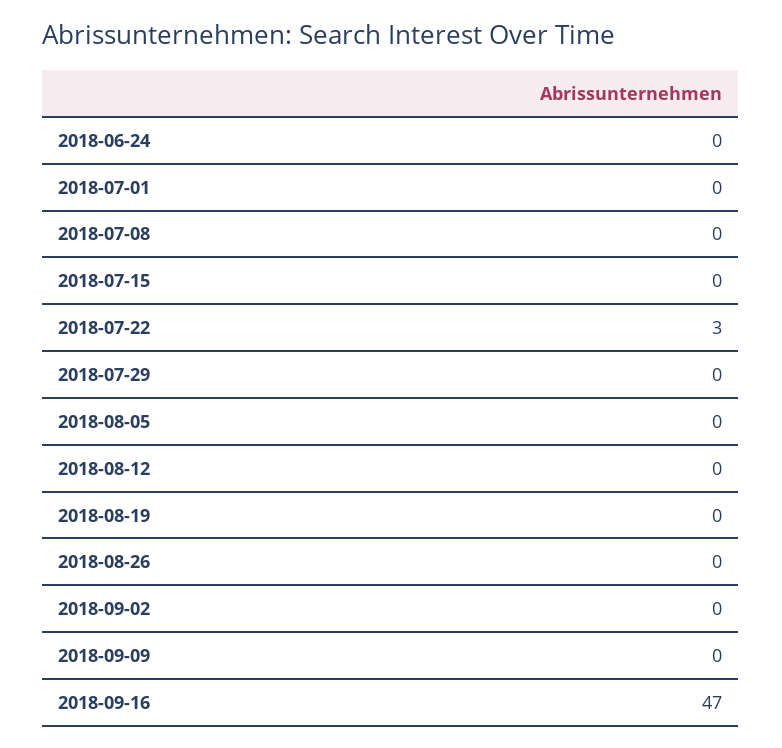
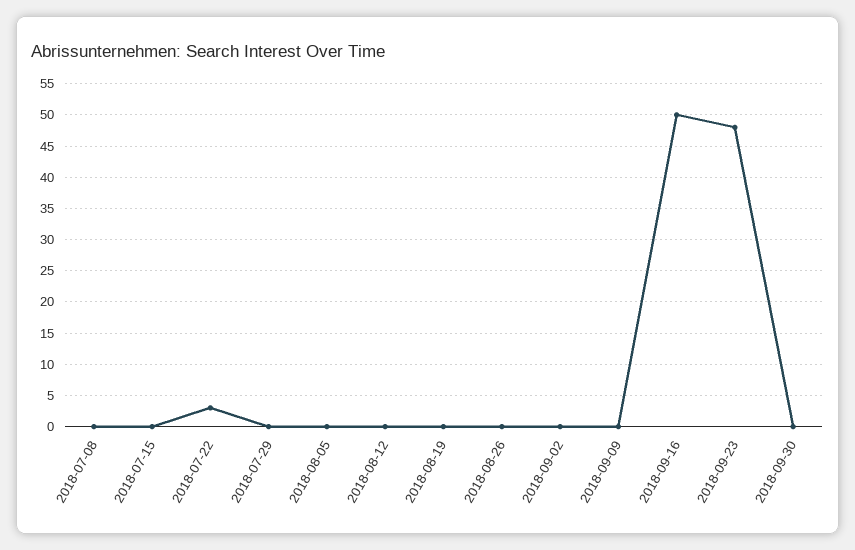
2018-06-24: 0 -> none
2018-07-01: 0 -> none
2018-09-16: 47 -> 50
2018-09-23: none -> 48
2018-09-30: none -> 0

